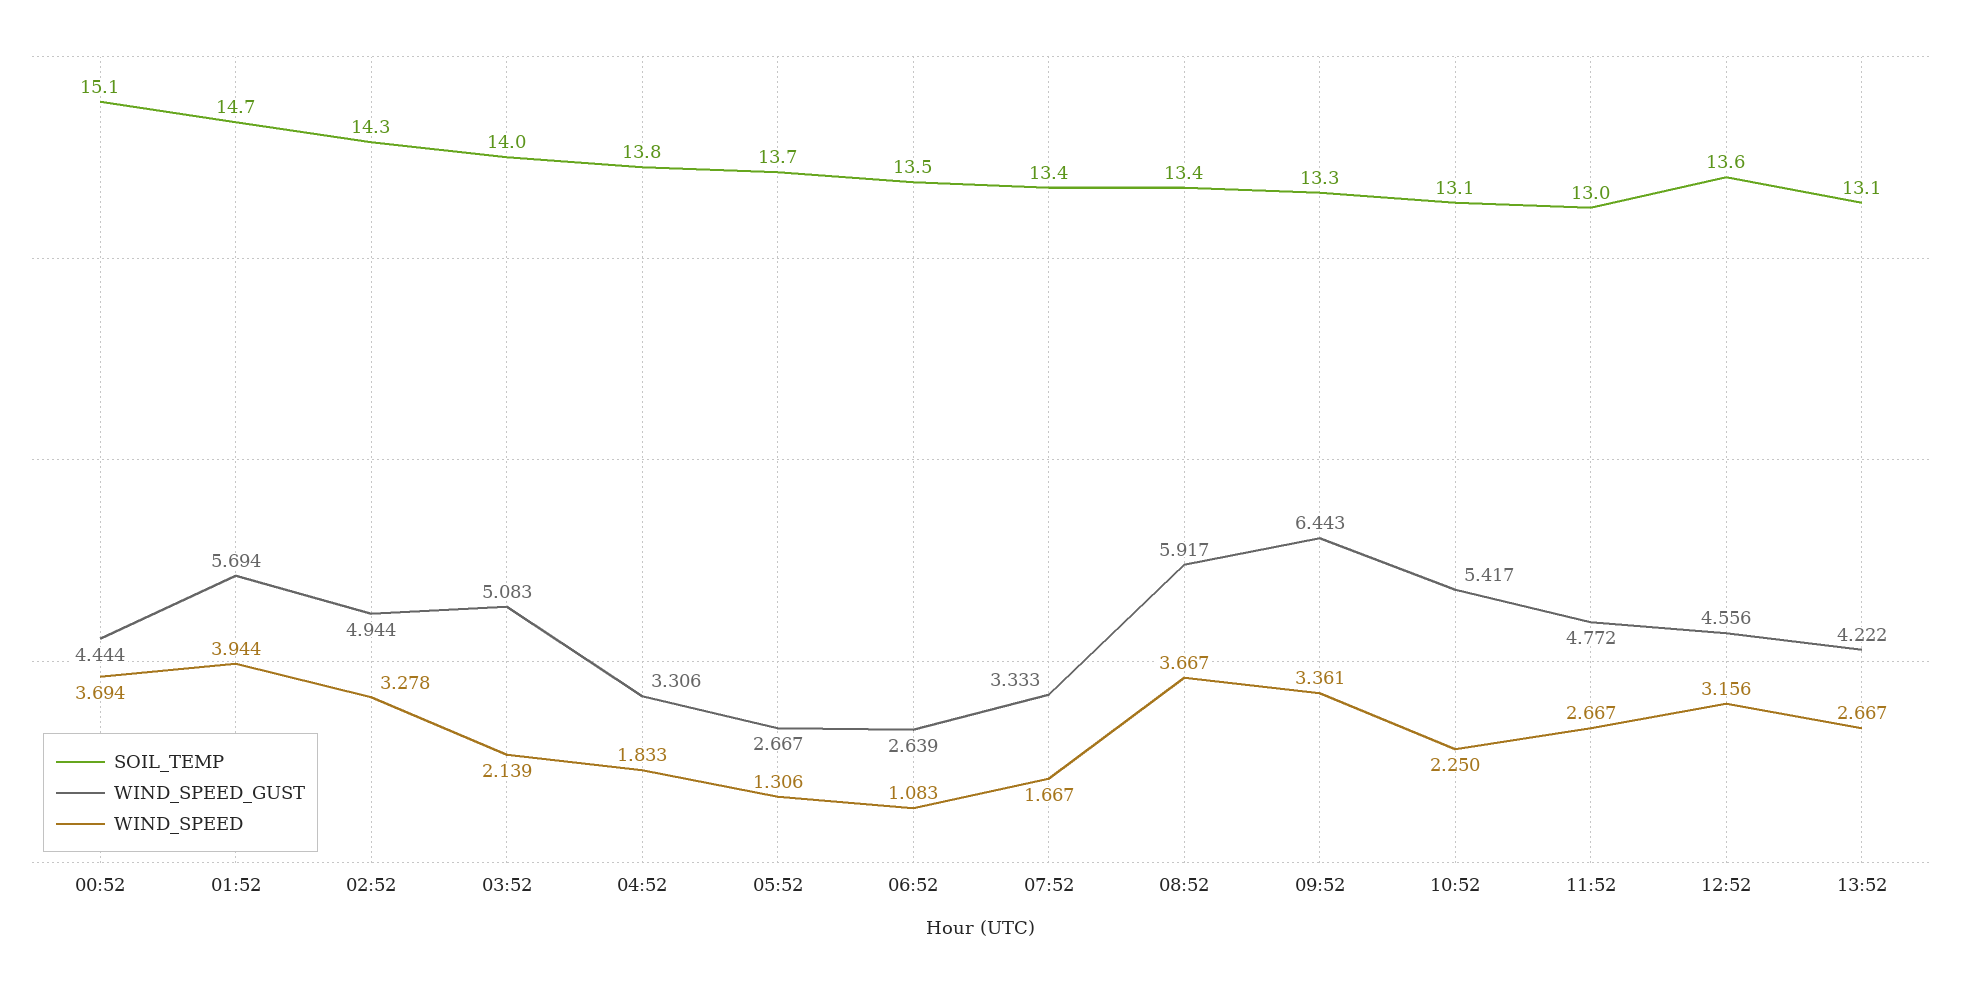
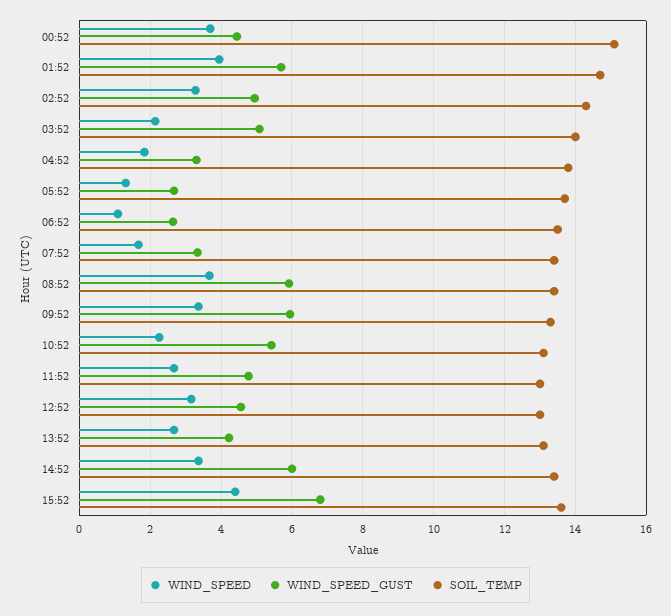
WIND_SPEED_GUST, 09:52: 6.443 -> 6
SOIL_TEMP, 12:52: 13.6 -> 13
WIND_SPEED, 14:52: none -> 3.4
WIND_SPEED_GUST, 14:52: none -> 6
SOIL_TEMP, 14:52: none -> 13.4
WIND_SPEED, 15:52: none -> 4.4
WIND_SPEED_GUST, 15:52: none -> 6.8
SOIL_TEMP, 15:52: none -> 13.6

